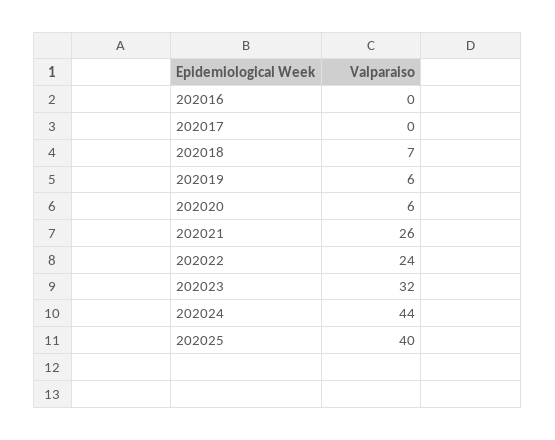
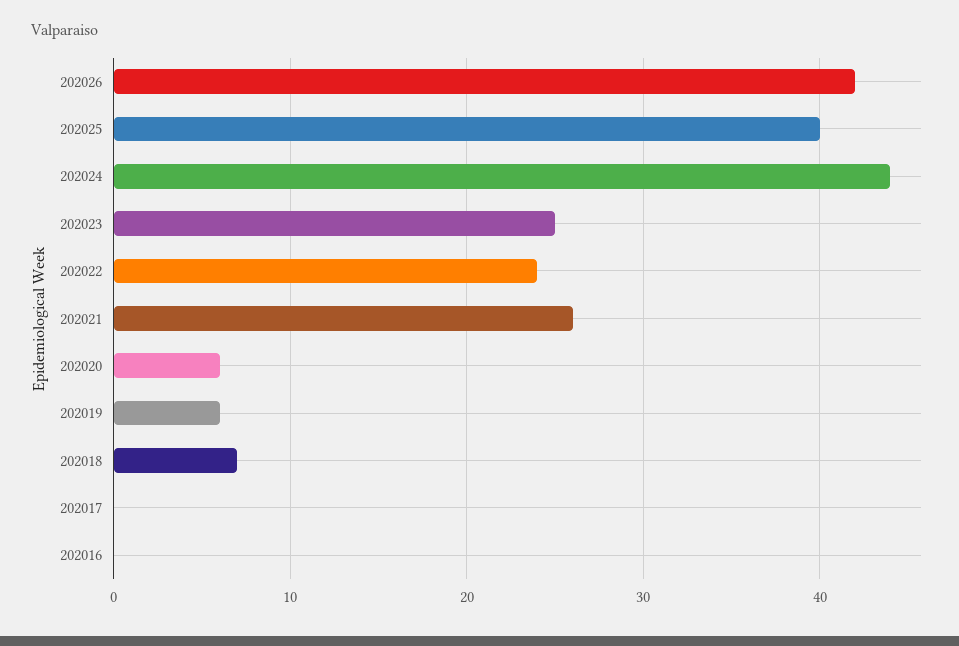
202023: 32 -> 25
202026: none -> 42

